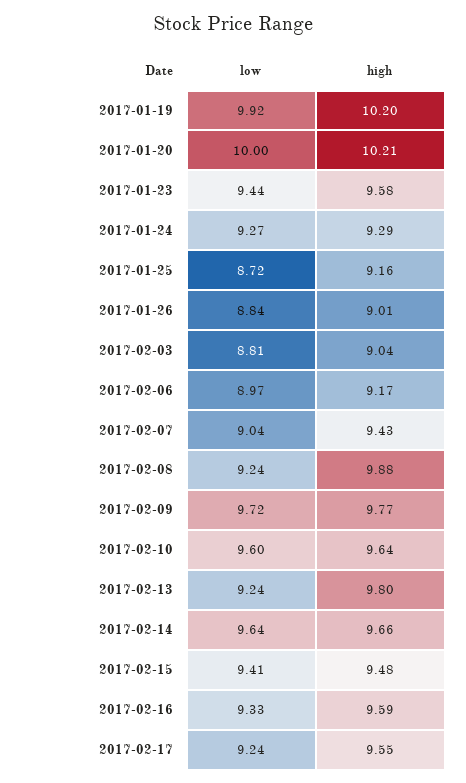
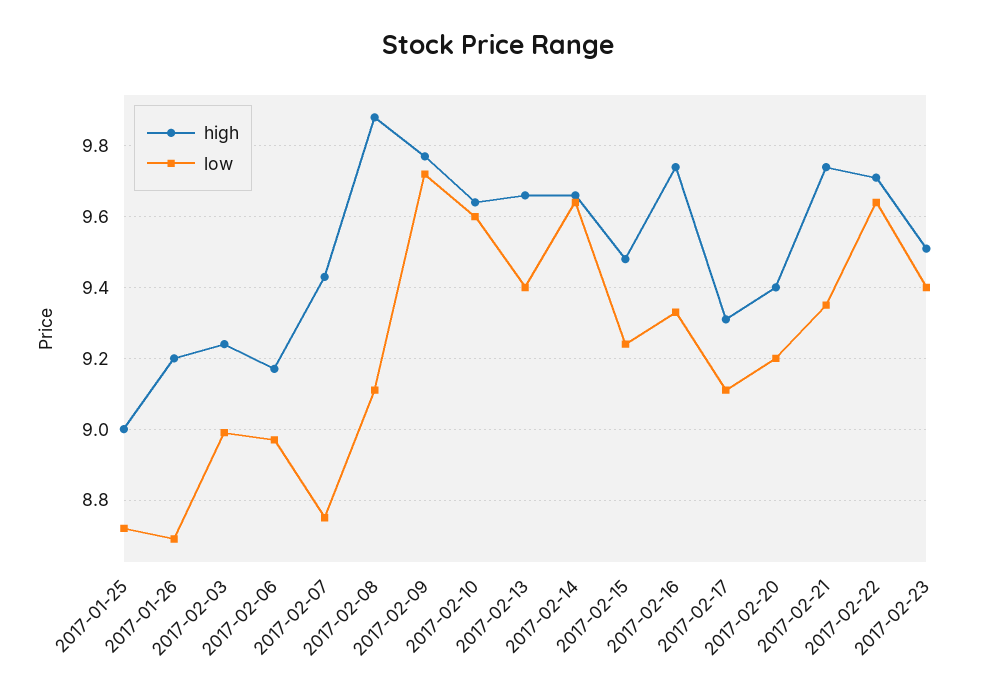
low, 2017-01-19: 9.92 -> none
high, 2017-01-19: 10.2 -> none
low, 2017-01-20: 10 -> none
high, 2017-01-20: 10.21 -> none
low, 2017-01-23: 9.44 -> none
high, 2017-01-23: 9.58 -> none
low, 2017-01-24: 9.27 -> none
high, 2017-01-24: 9.29 -> none
high, 2017-01-25: 9.16 -> 9
low, 2017-01-26: 8.84 -> 8.7
high, 2017-01-26: 9.01 -> 9.2
low, 2017-02-03: 8.81 -> 9
high, 2017-02-03: 9.04 -> 9.25
low, 2017-02-07: 9.04 -> 8.75
low, 2017-02-08: 9.24 -> 9.1
low, 2017-02-13: 9.24 -> 9.4
high, 2017-02-13: 9.8 -> 9.65
low, 2017-02-15: 9.41 -> 9.25
high, 2017-02-16: 9.59 -> 9.75
low, 2017-02-17: 9.24 -> 9.1
high, 2017-02-17: 9.55 -> 9.3
high, 2017-02-20: none -> 9.4
low, 2017-02-20: none -> 9.2
high, 2017-02-21: none -> 9.75
low, 2017-02-21: none -> 9.35
high, 2017-02-22: none -> 9.7
low, 2017-02-22: none -> 9.65
high, 2017-02-23: none -> 9.5
low, 2017-02-23: none -> 9.4

